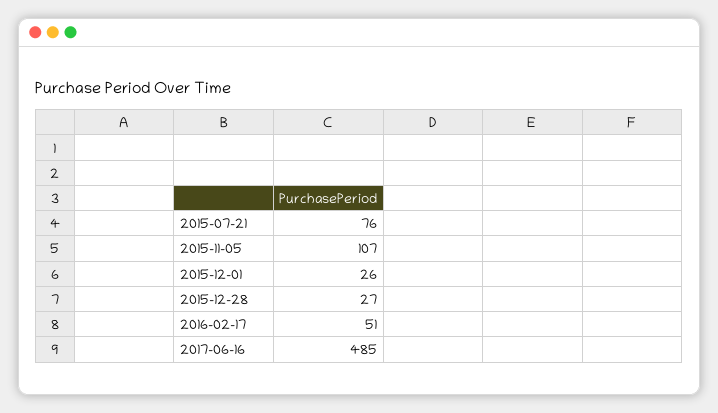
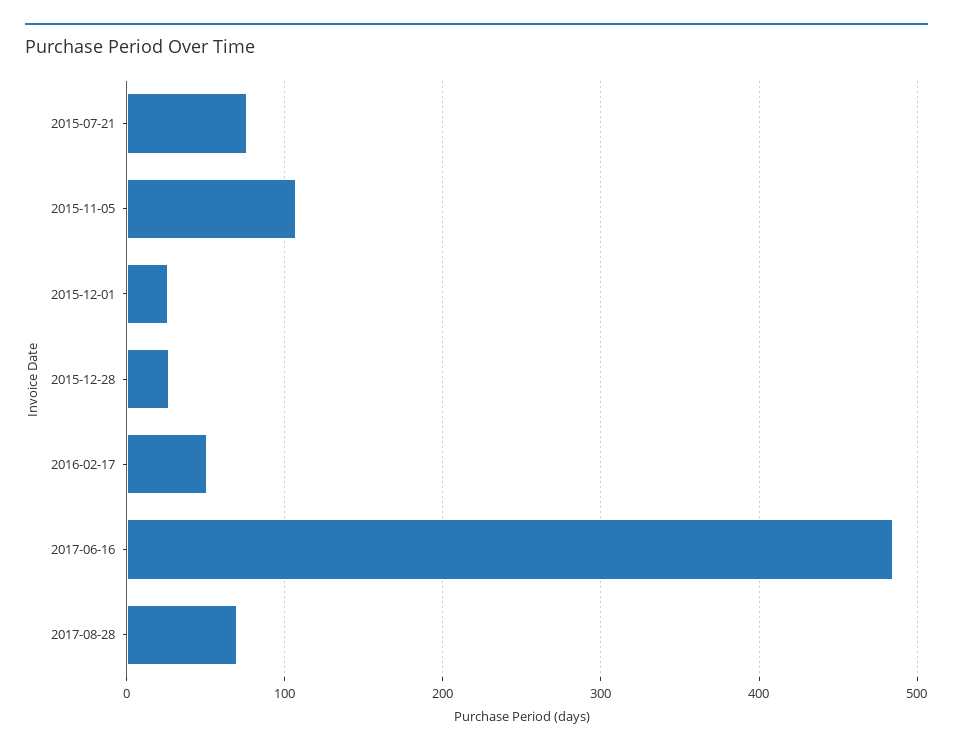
2017-08-28: none -> 70

